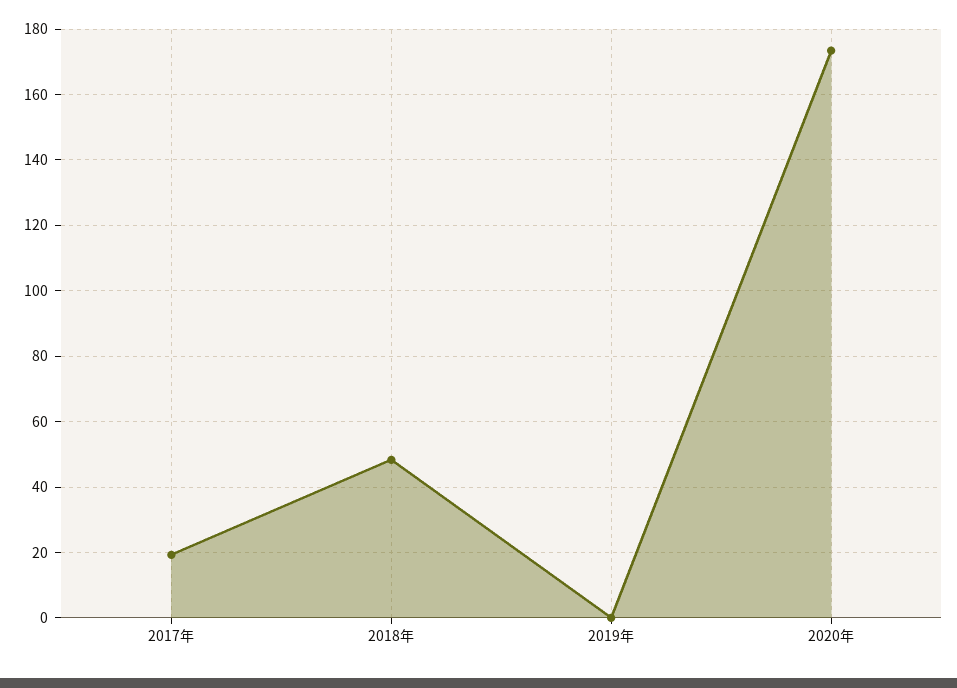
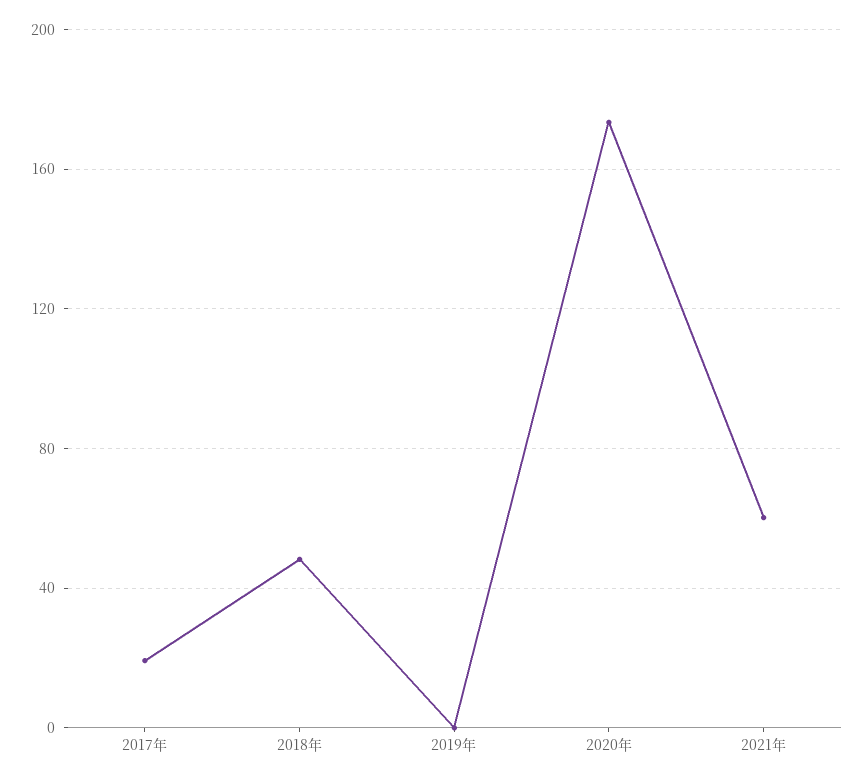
2021年: none -> 60

